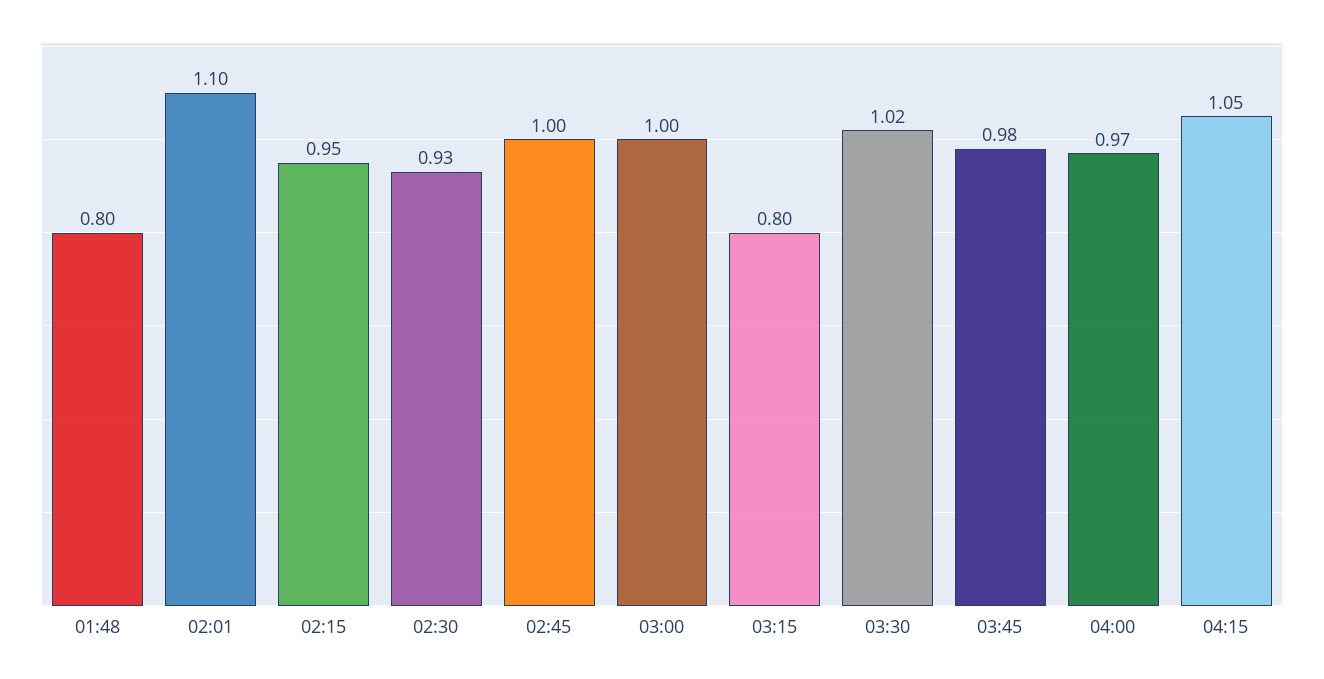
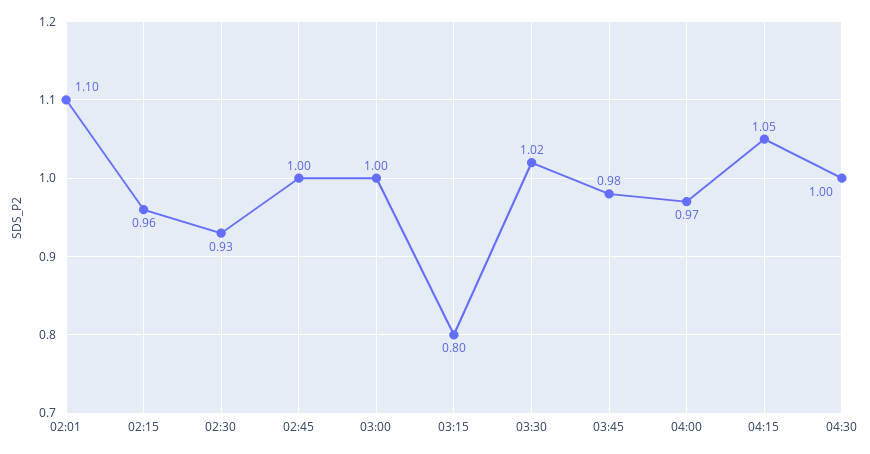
01:48: 0.8 -> none
02:15: 0.95 -> 0.96
04:30: none -> 1

